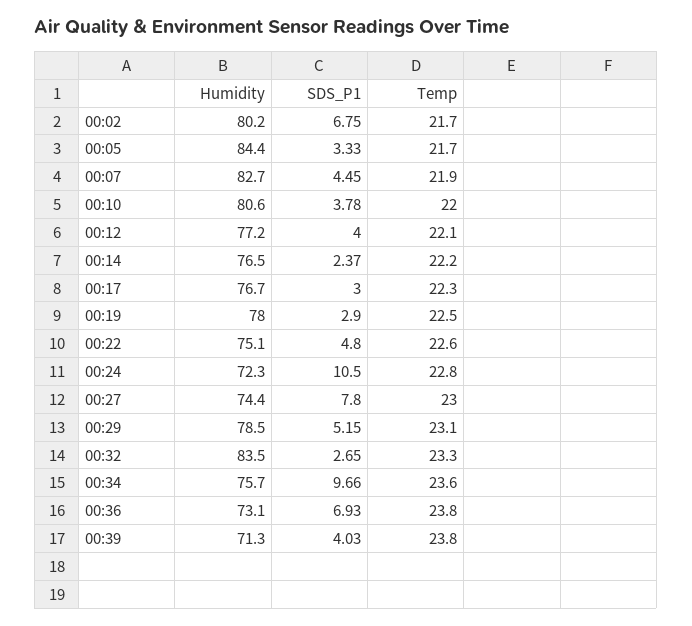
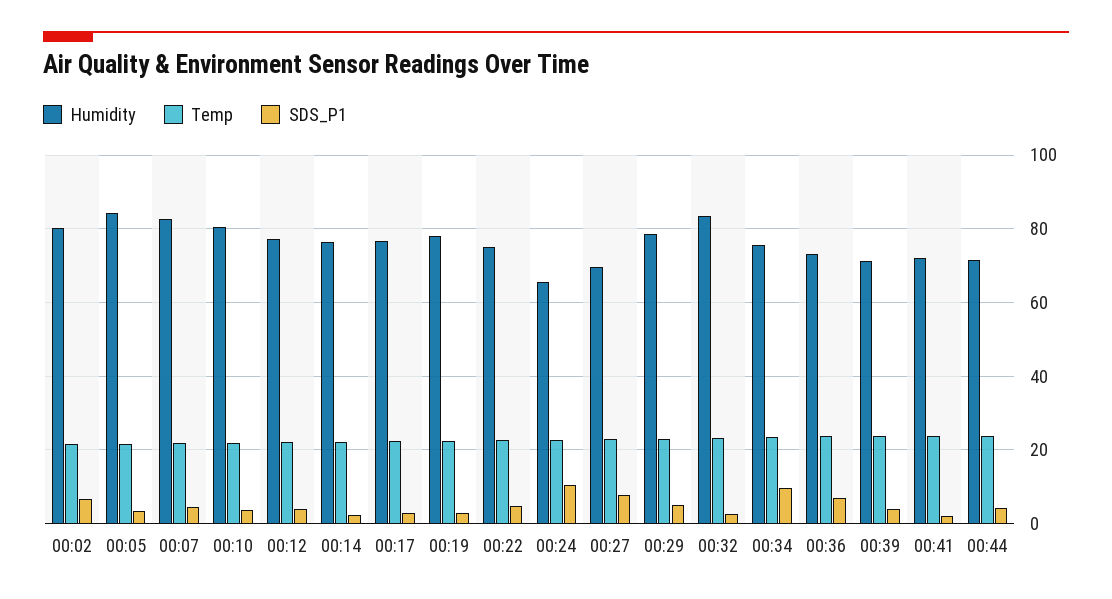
Humidity, 00:24: 72.3 -> 66
Humidity, 00:27: 74.4 -> 70
Humidity, 00:41: none -> 72
Temp, 00:41: none -> 24
SDS_P1, 00:41: none -> 2
Humidity, 00:44: none -> 72
Temp, 00:44: none -> 24
SDS_P1, 00:44: none -> 4

